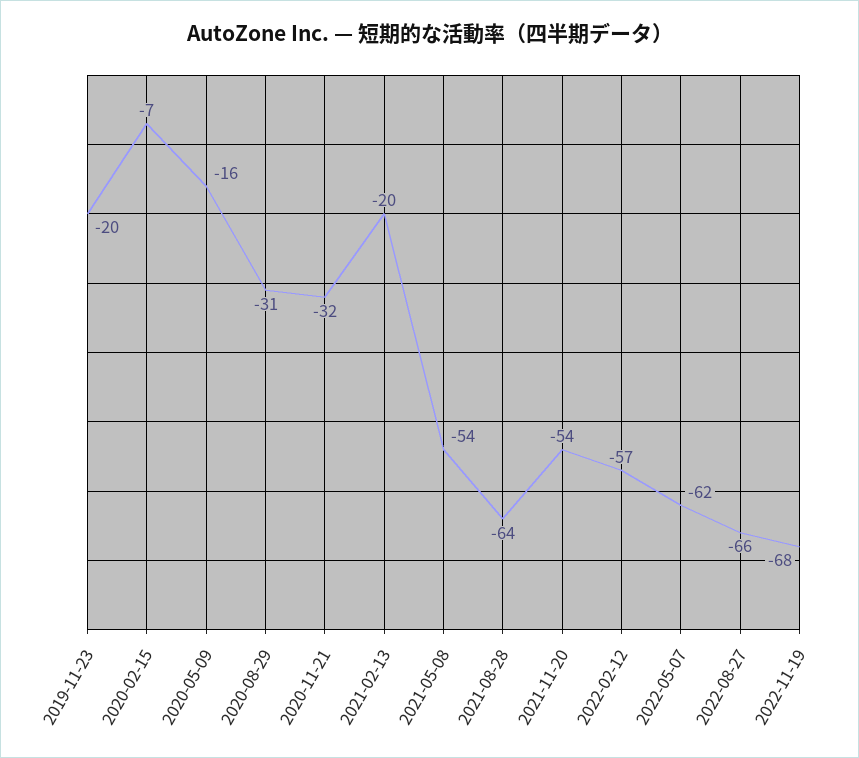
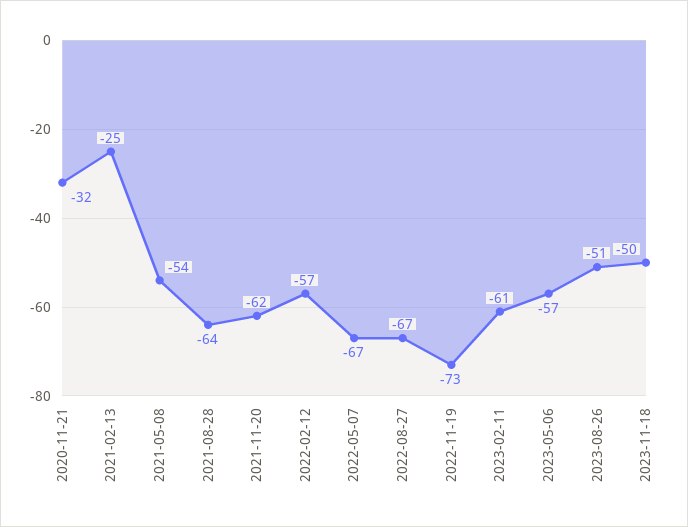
2019-11-23: -20 -> none
2020-02-15: -7 -> none
2020-05-09: -16 -> none
2020-08-29: -31 -> none
2021-02-13: -20 -> -25
2021-11-20: -54 -> -62
2022-05-07: -62 -> -67
2022-08-27: -66 -> -67
2022-11-19: -68 -> -73
2023-02-11: none -> -61
2023-05-06: none -> -57
2023-08-26: none -> -51
2023-11-18: none -> -50

